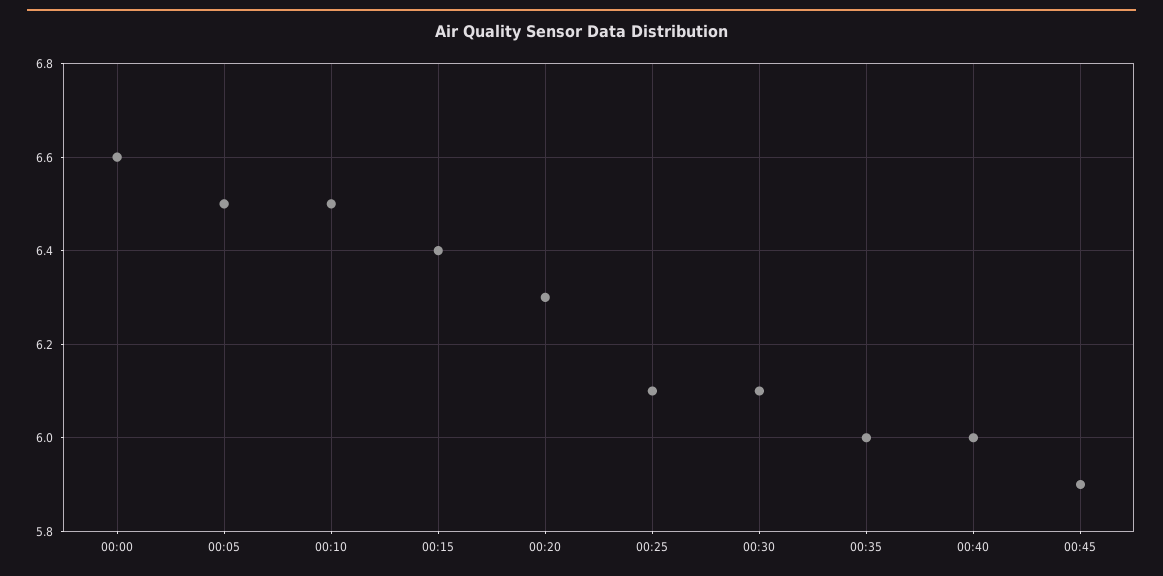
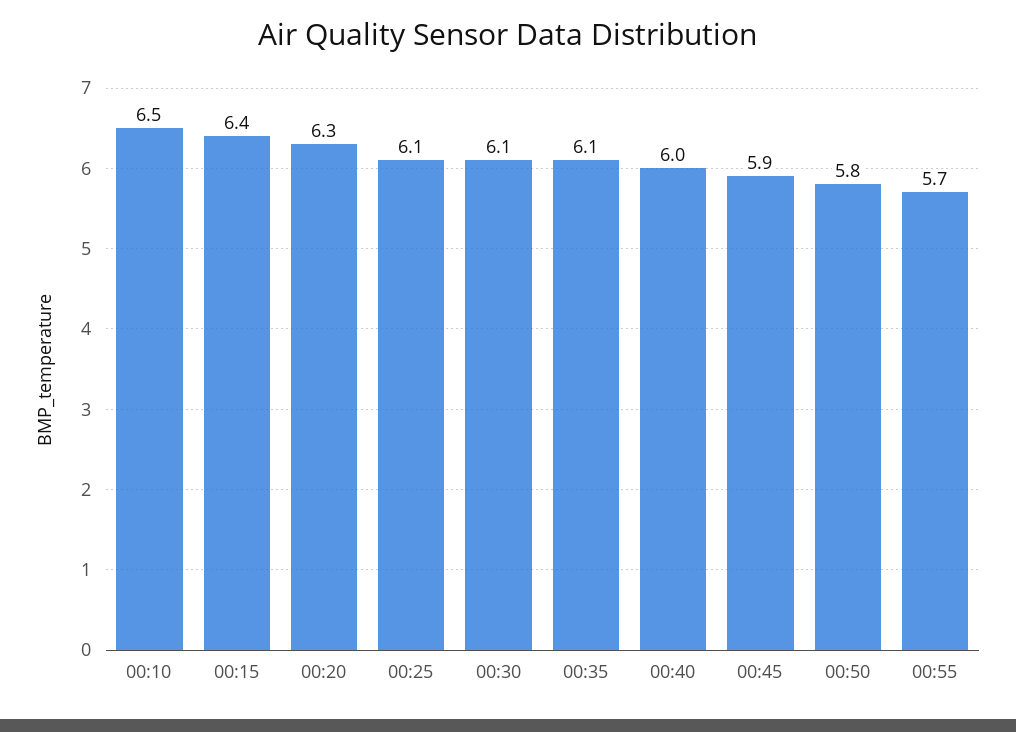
00:00: 6.6 -> none
00:05: 6.5 -> none
00:35: 6 -> 6.1
00:50: none -> 5.8
00:55: none -> 5.7

